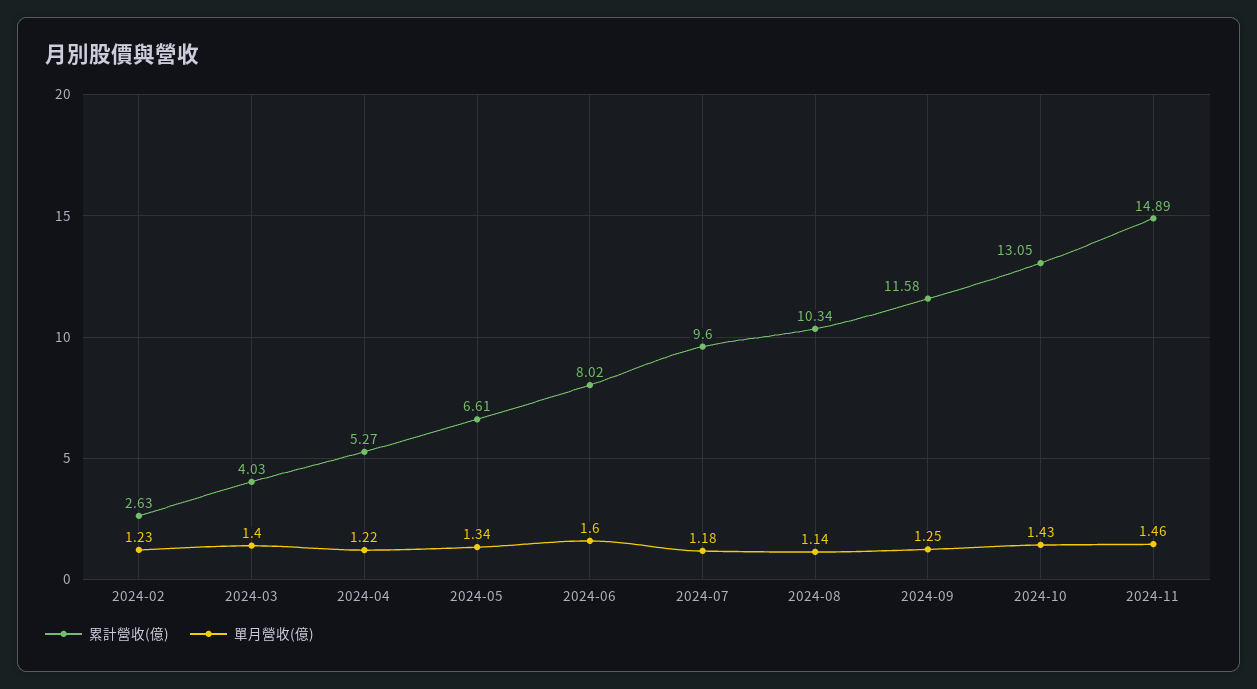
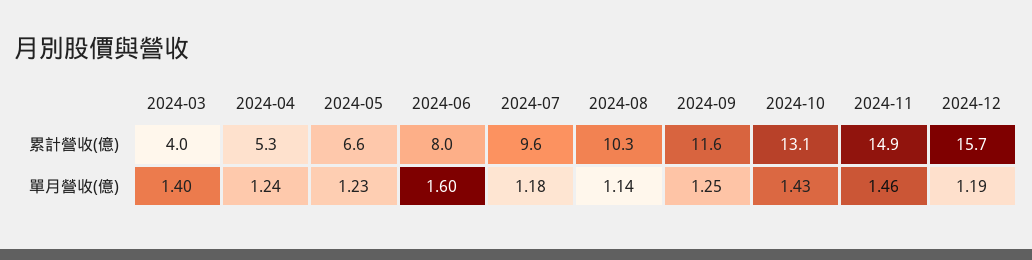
累計營收(億), 2024-02: 2.63 -> none
單月營收(億), 2024-02: 1.23 -> none
單月營收(億), 2024-04: 1.22 -> 1.24
單月營收(億), 2024-05: 1.34 -> 1.23
累計營收(億), 2024-12: none -> 15.7
單月營收(億), 2024-12: none -> 1.19

